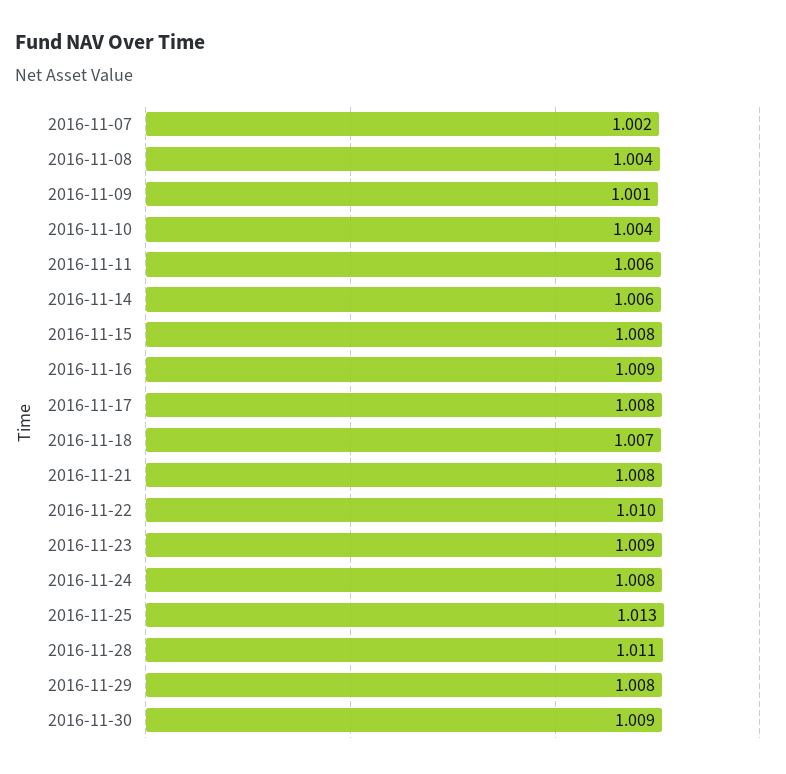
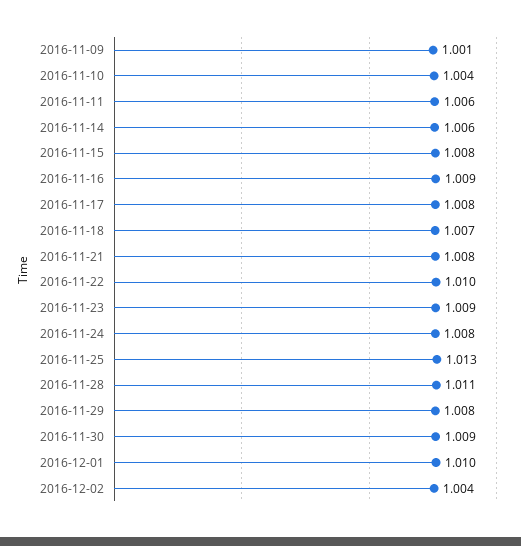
2016-11-07: 1.002 -> none
2016-11-08: 1.004 -> none
2016-12-01: none -> 1.01
2016-12-02: none -> 1.004

